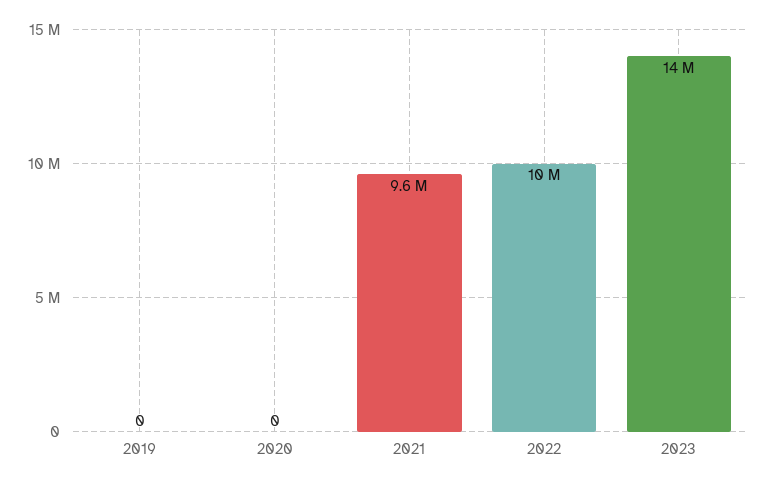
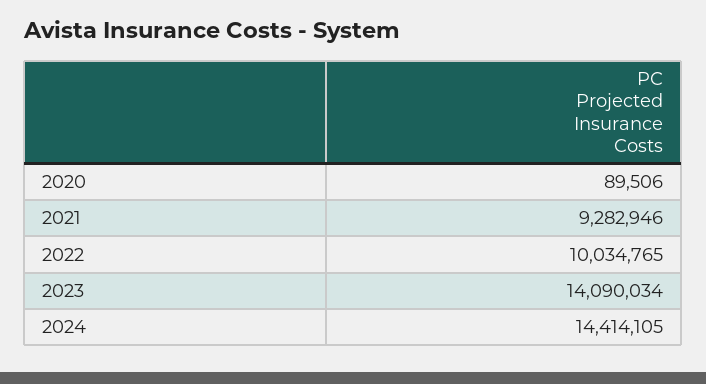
2019: 0 -> none
2020: 0 -> 89506
2021: 9600000 -> 9282946
2024: none -> 14414105

